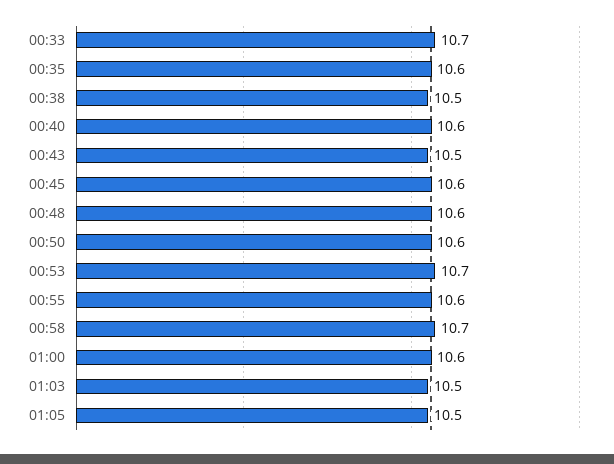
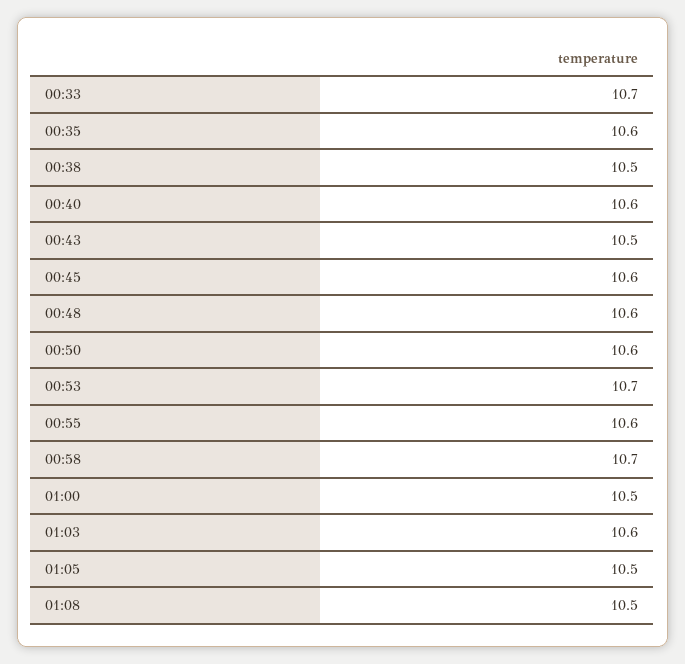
01:00: 10.6 -> 10.5
01:03: 10.5 -> 10.6
01:08: none -> 10.5

